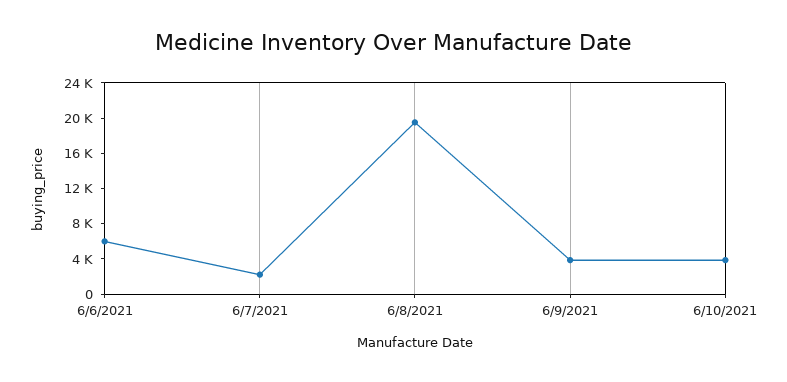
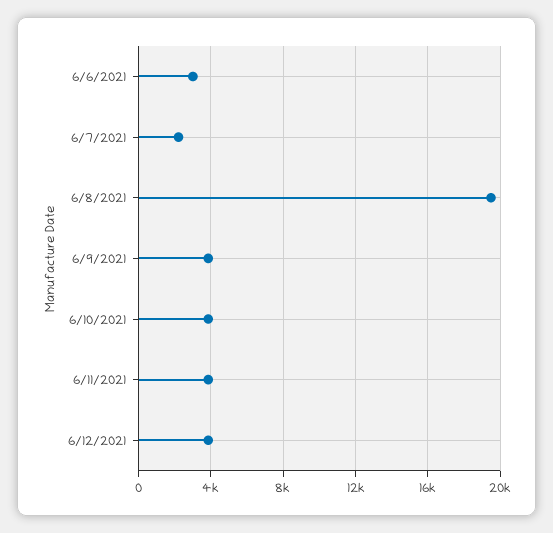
6/6/2021: 6000 -> 3000
6/11/2021: none -> 4000
6/12/2021: none -> 4000

